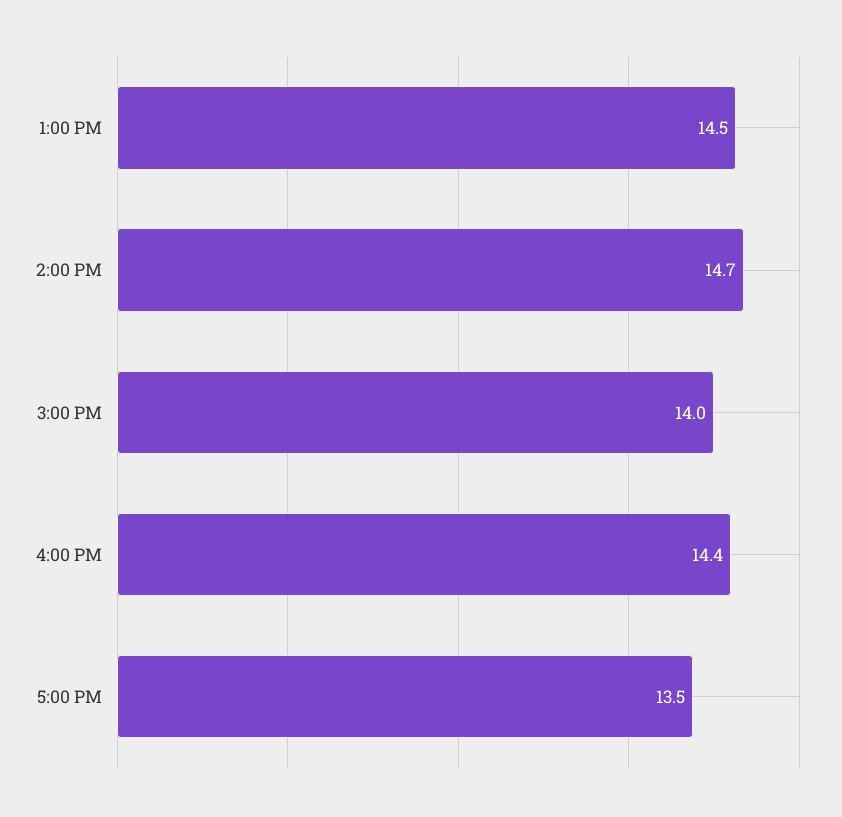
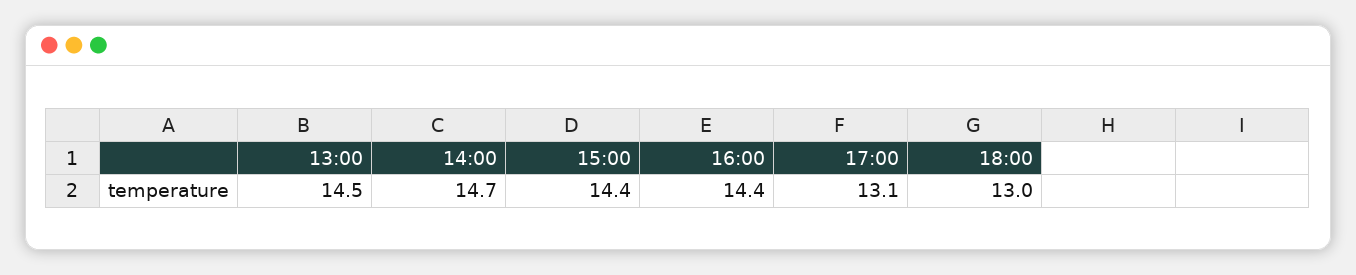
3:00 PM: 14 -> 14.4
5:00 PM: 13.5 -> 13.1
18:00: none -> 13

